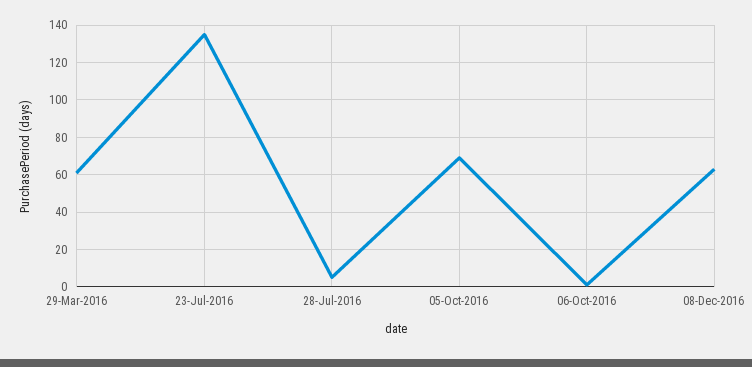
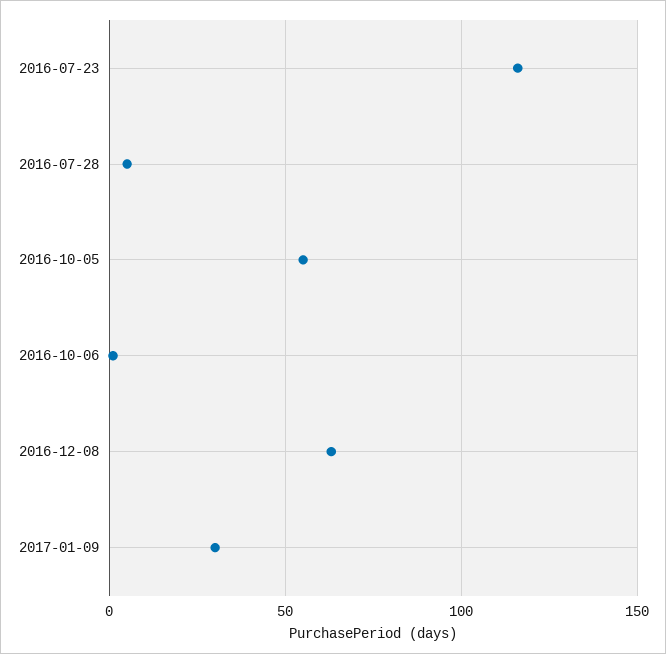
29-Mar-2016: 60 -> none
23-Jul-2016: 135 -> 115
05-Oct-2016: 70 -> 55
2017-01-09: none -> 30

